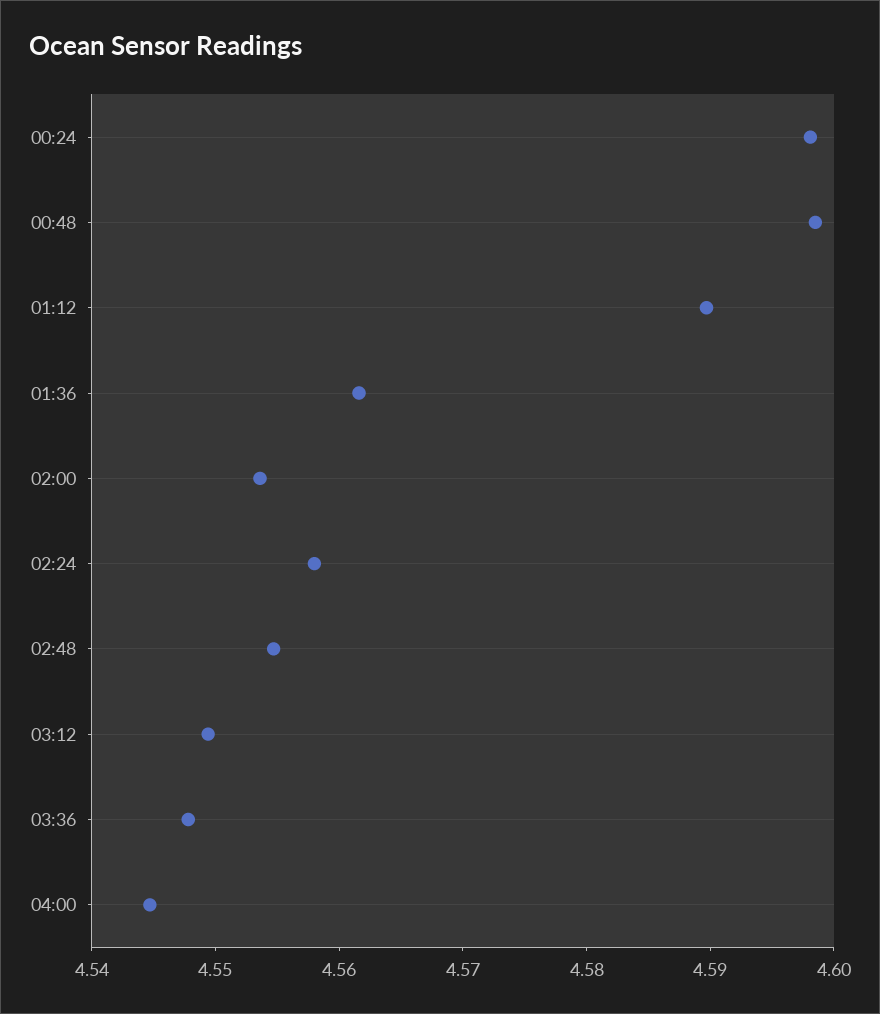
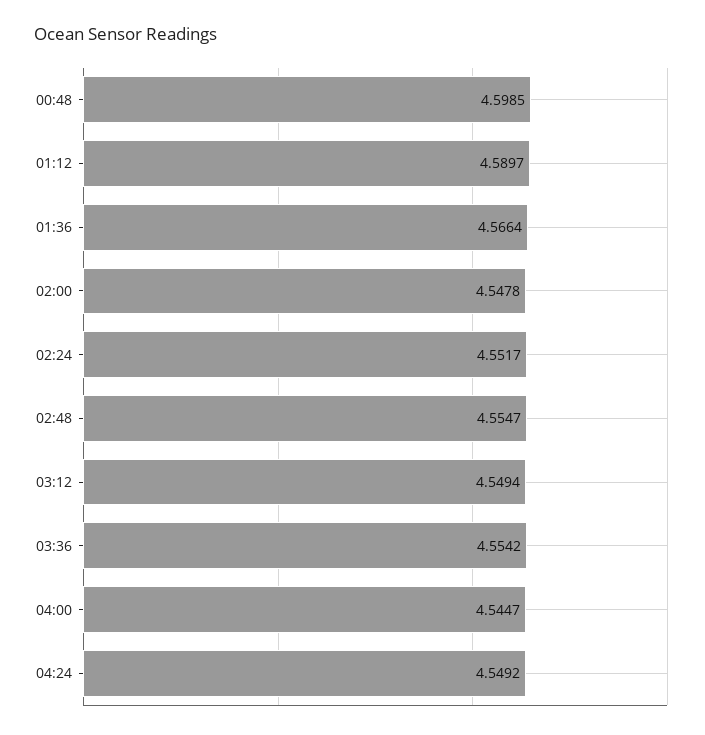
00:24: 4.598 -> none
01:36: 4.562 -> 4.5664
02:00: 4.554 -> 4.5478
02:24: 4.558 -> 4.5517
03:36: 4.548 -> 4.5542
04:24: none -> 4.5492

